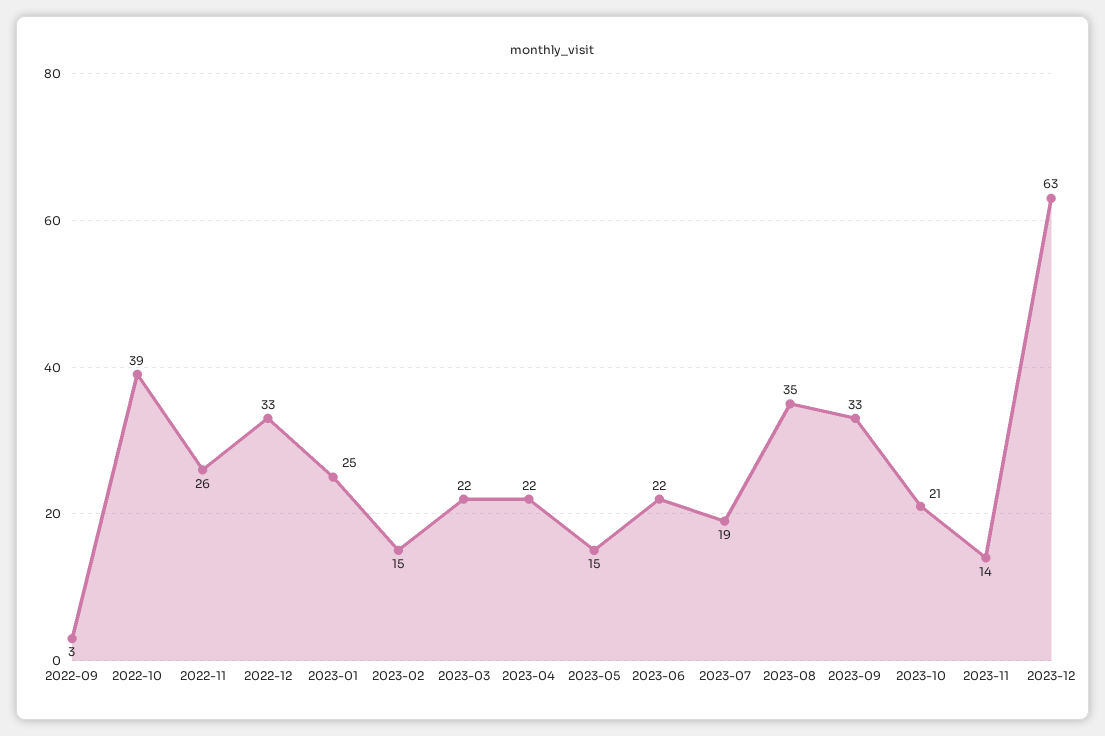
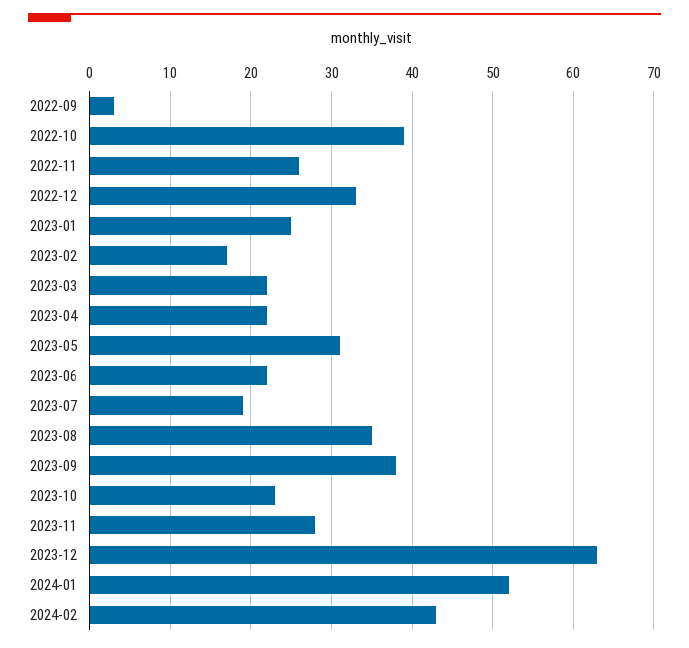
2023-02: 15 -> 17
2023-05: 15 -> 31
2023-09: 33 -> 38
2023-10: 21 -> 23
2023-11: 14 -> 28
2024-01: none -> 52
2024-02: none -> 43

